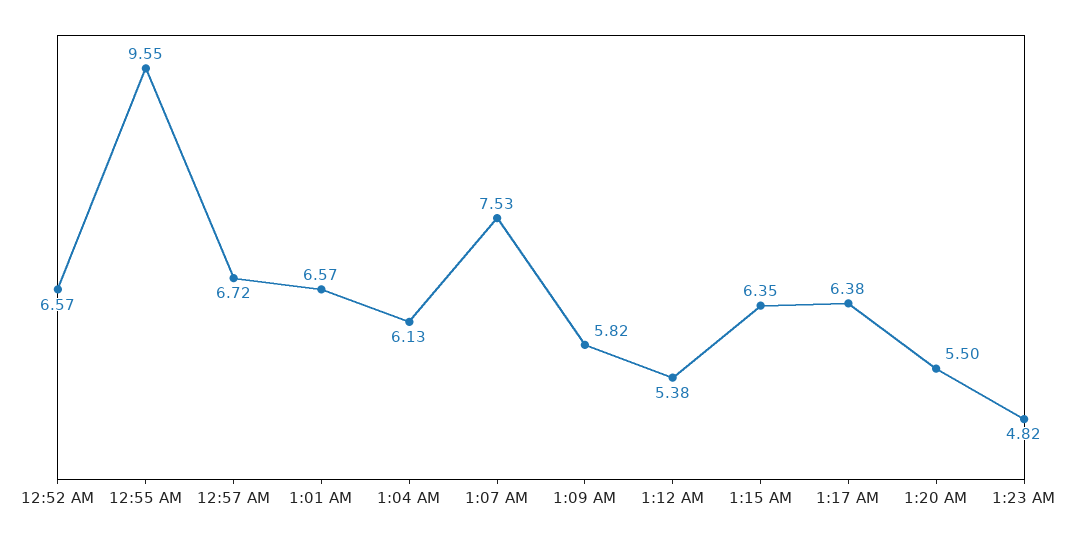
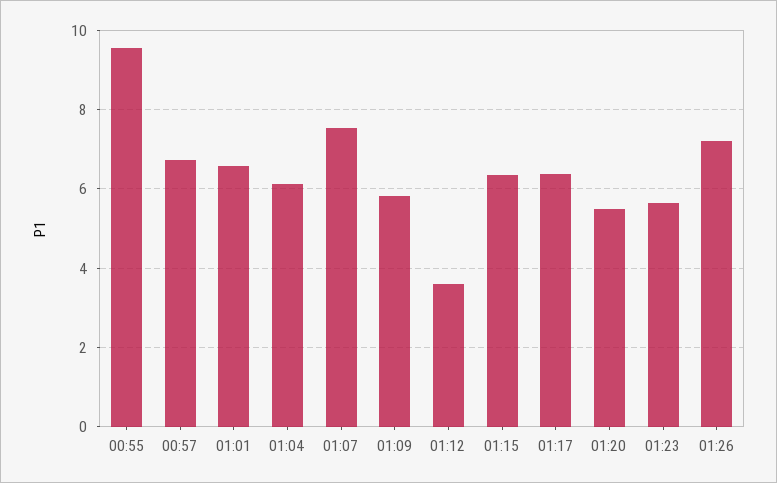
12:52 AM: 6.57 -> none
1:12 AM: 5.38 -> 3.6
1:23 AM: 4.82 -> 5.6
01:26: none -> 7.2

